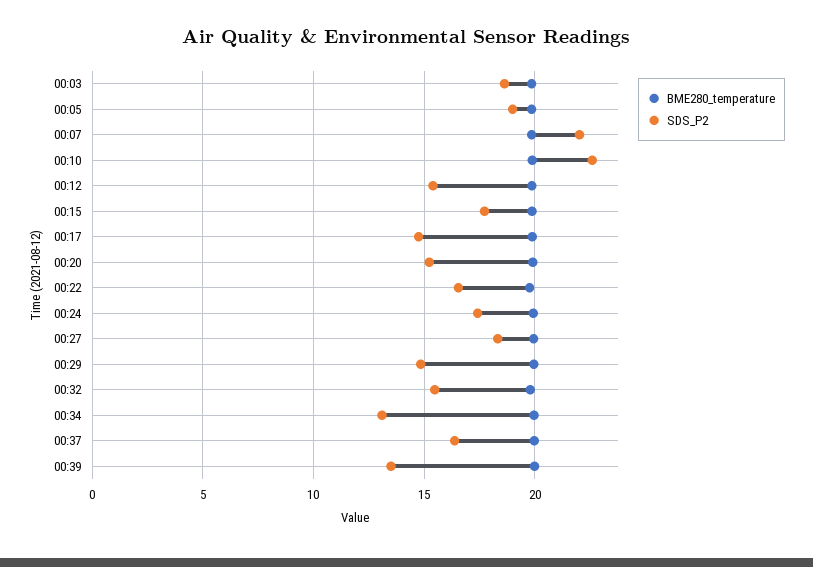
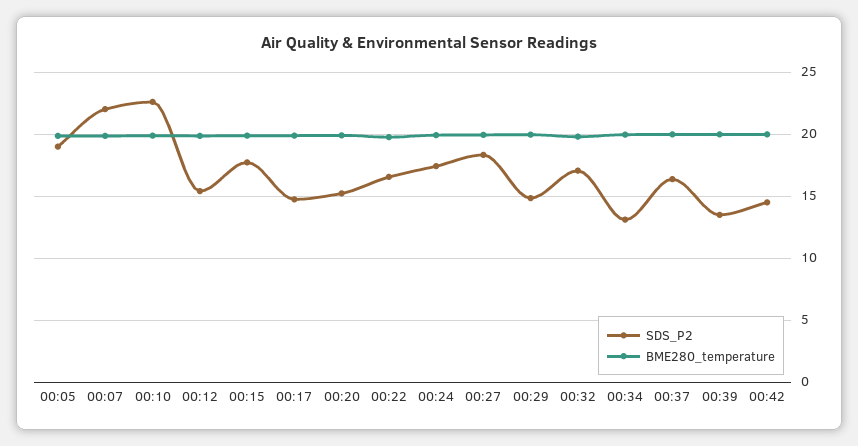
BME280_temperature, 00:03: 20 -> none
SDS_P2, 00:03: 18.5 -> none
SDS_P2, 00:32: 15.5 -> 17
SDS_P2, 00:42: none -> 14.5
BME280_temperature, 00:42: none -> 20

